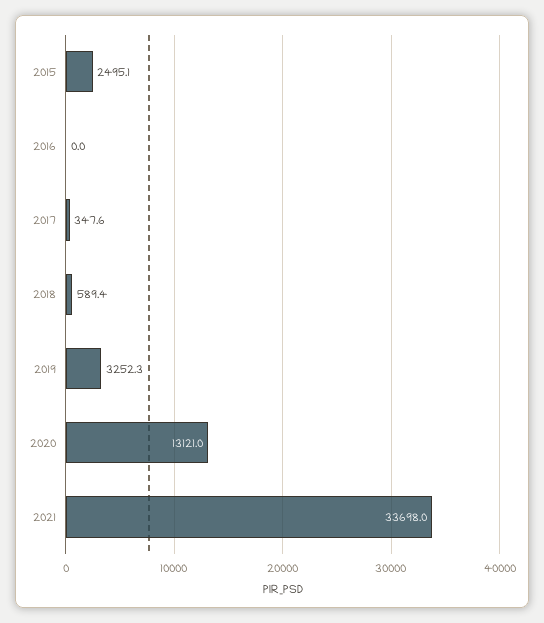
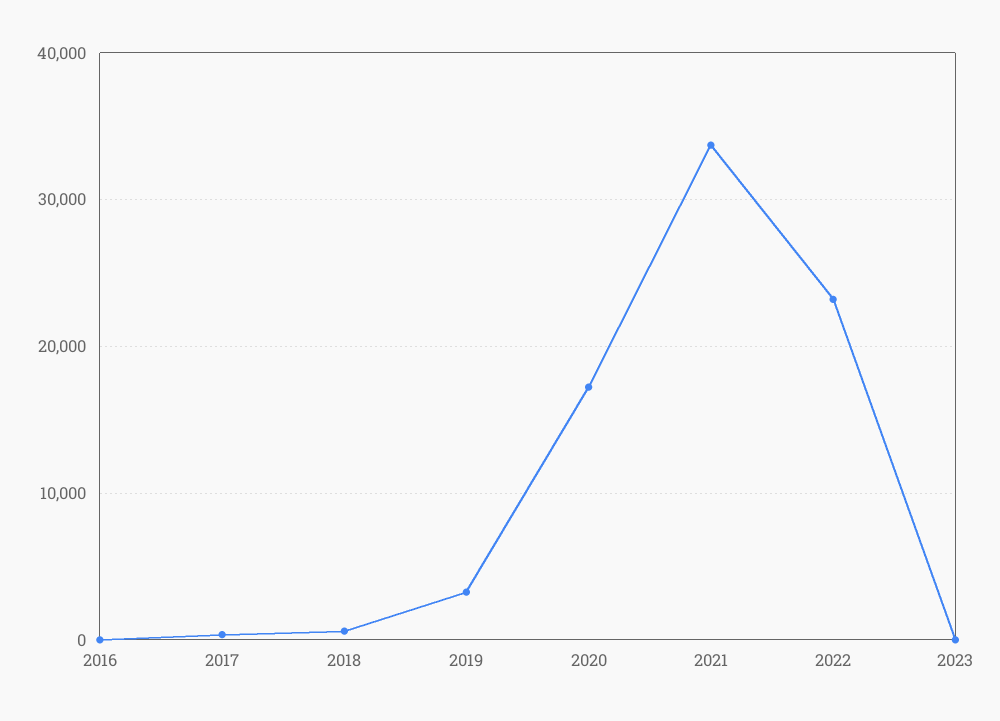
2015: 2495.1 -> none
2020: 13121 -> 17000
2022: none -> 23000
2023: none -> 0

